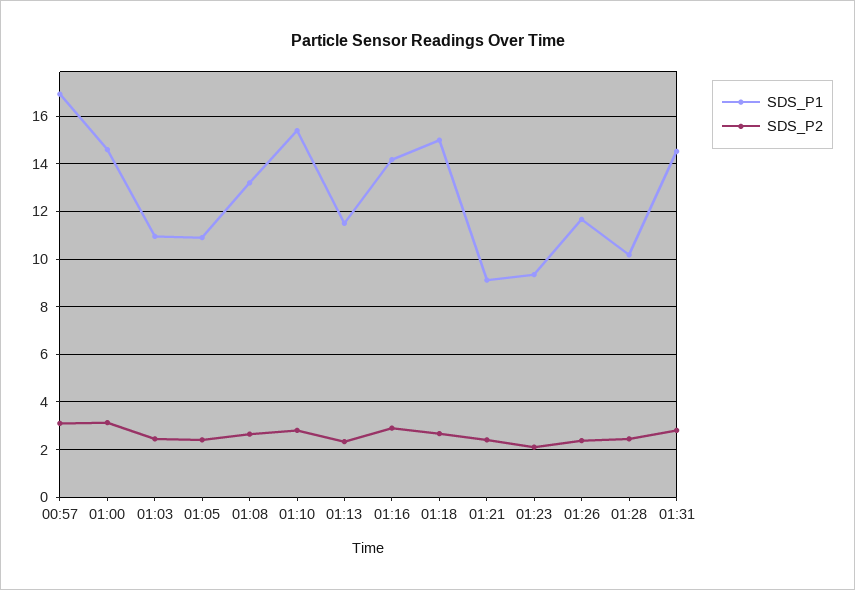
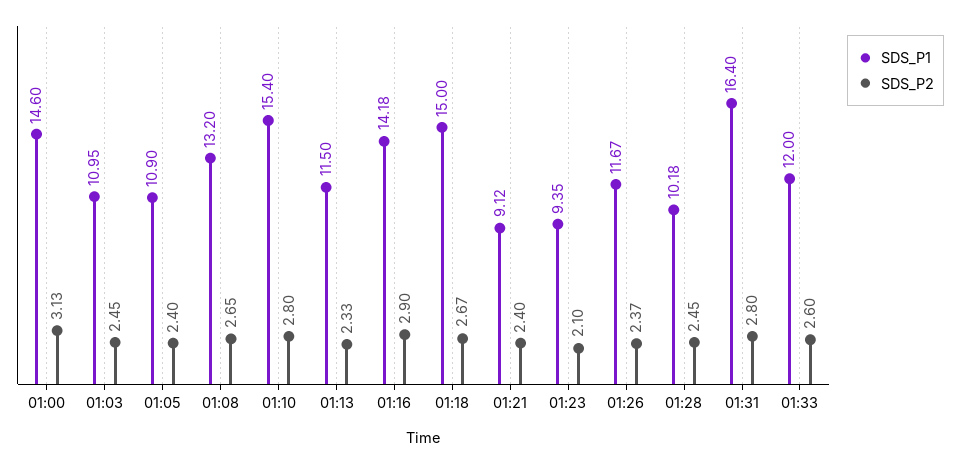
SDS_P1, 00:57: 17 -> none
SDS_P2, 00:57: 3 -> none
SDS_P1, 01:31: 14.5 -> 16.4
SDS_P1, 01:33: none -> 12
SDS_P2, 01:33: none -> 2.6

